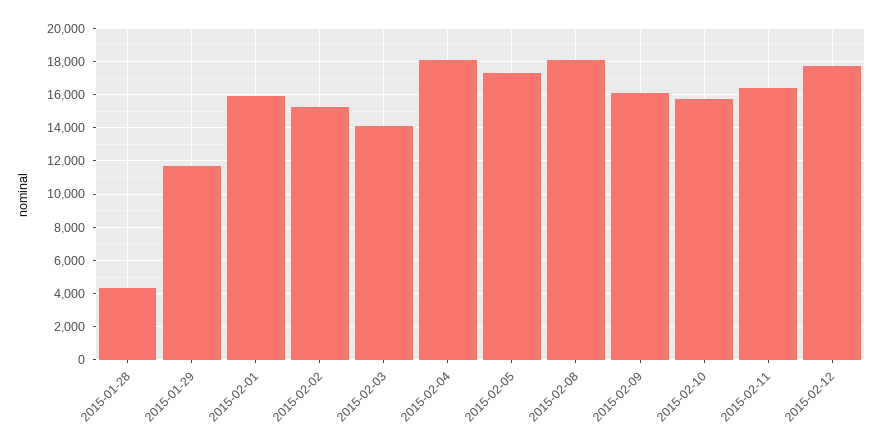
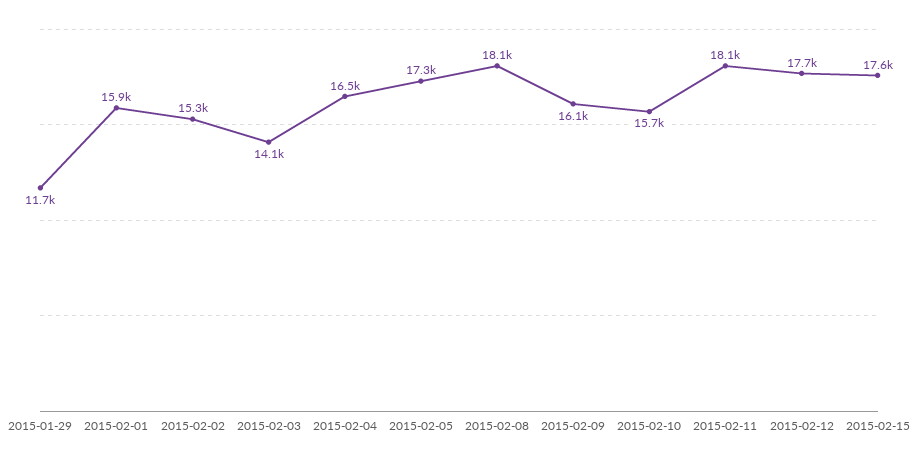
2015-01-28: 4500 -> none
2015-02-04: 18000 -> 16500
2015-02-11: 16500 -> 18100
2015-02-15: none -> 17600

